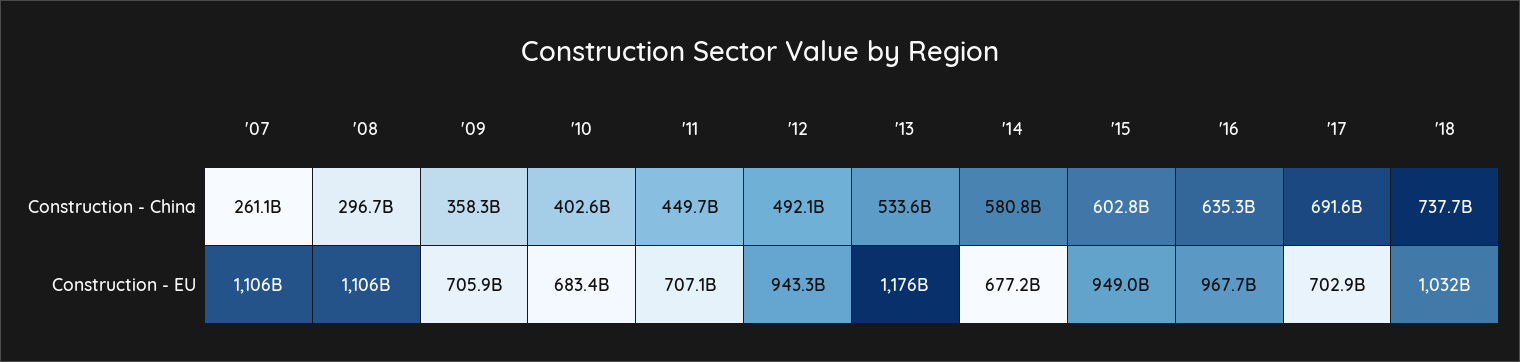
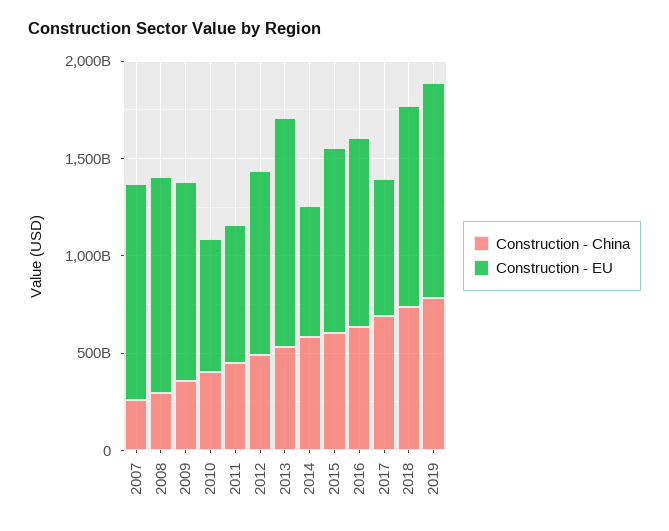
Construction - EU, '09: 705900000000 -> 1000000000000
Construction - China, 2019: none -> 800000000000
Construction - EU, 2019: none -> 1100000000000

